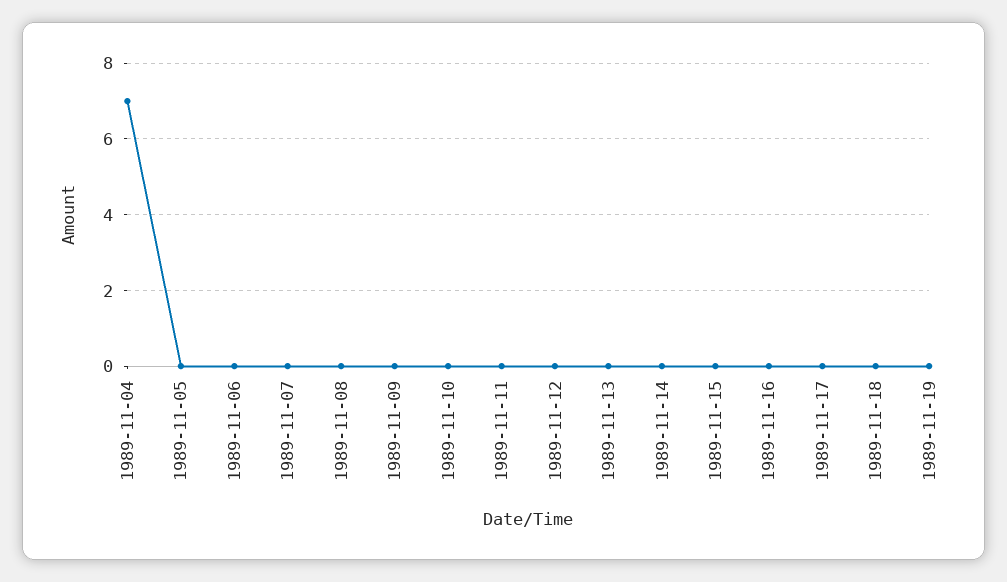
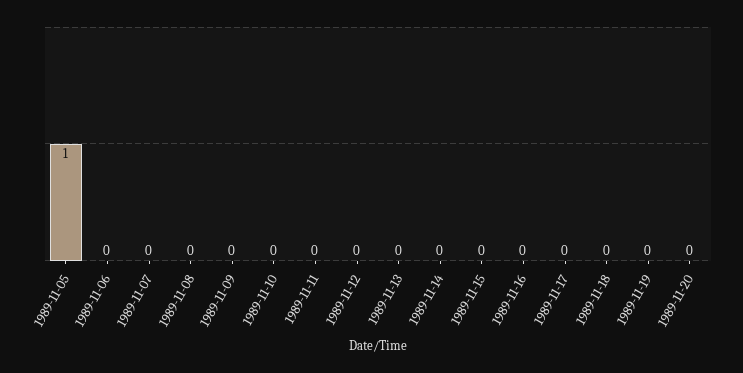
1989-11-04: 7 -> none
1989-11-05: 0 -> 1
1989-11-20: none -> 0

